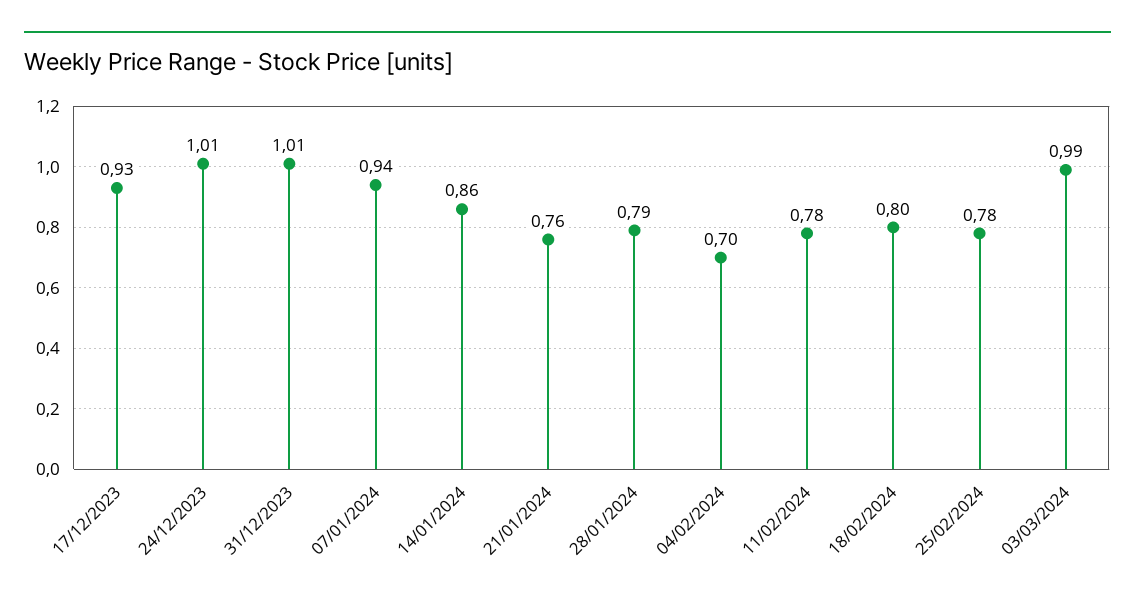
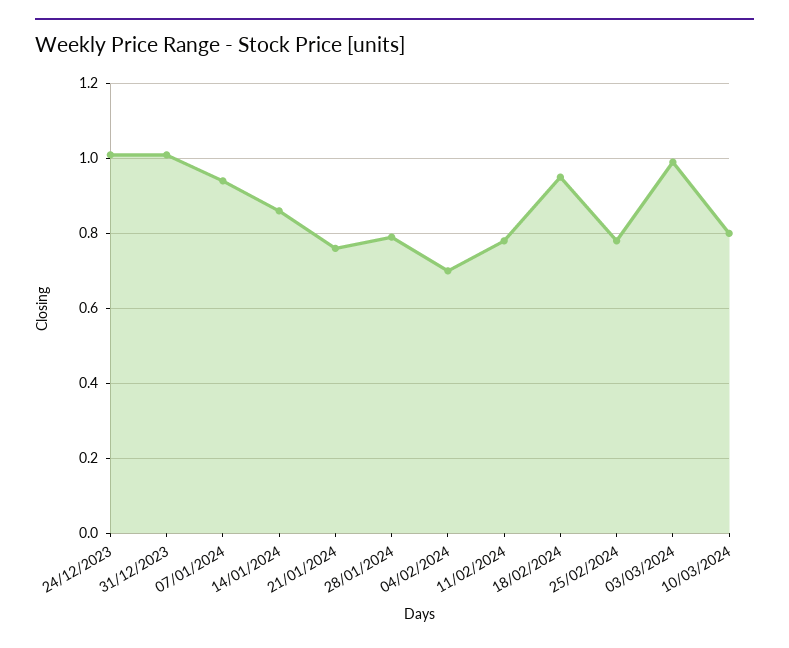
17/12/2023: 0.93 -> none
18/02/2024: 0.8 -> 0.95
10/03/2024: none -> 0.8

